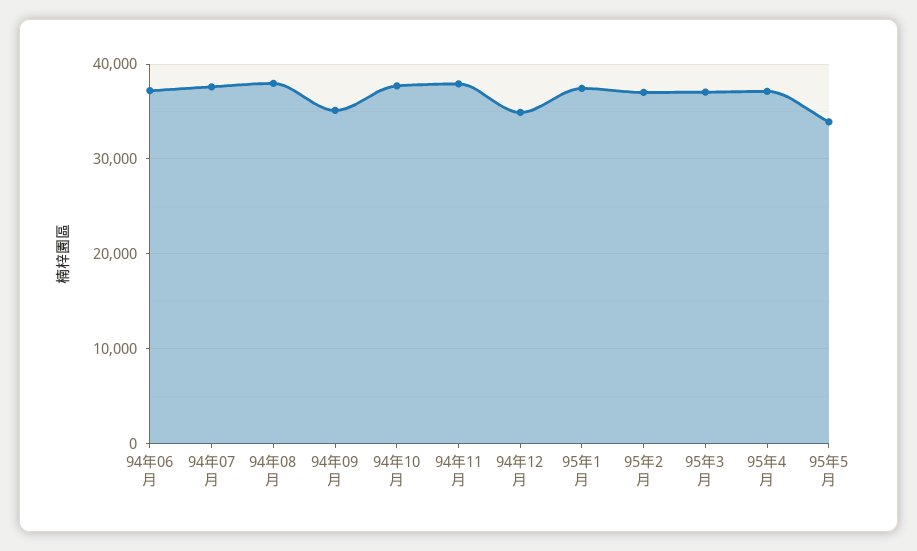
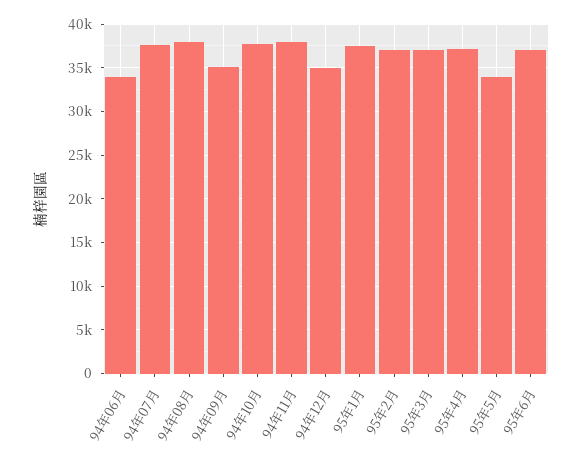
94年06月: 37000 -> 34000
95年6月: none -> 37000

